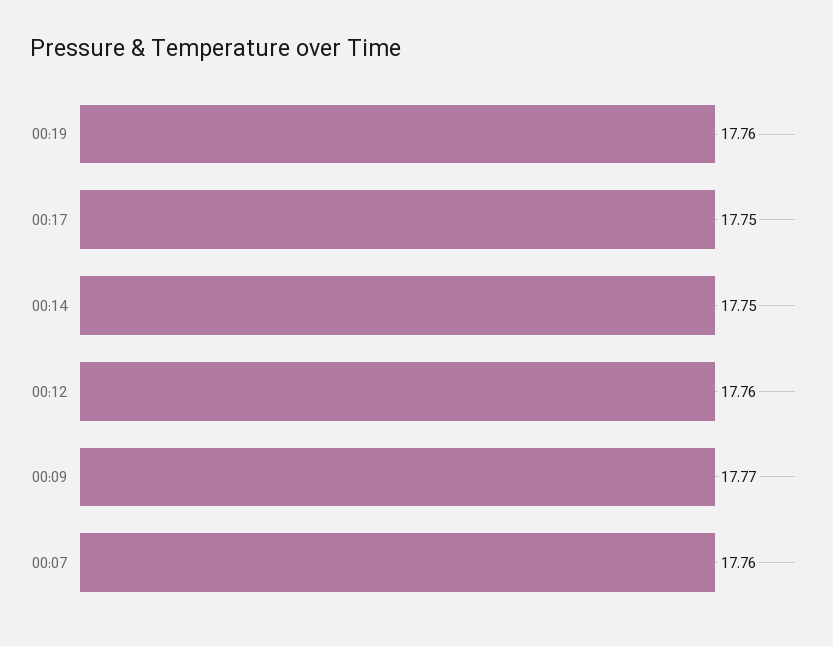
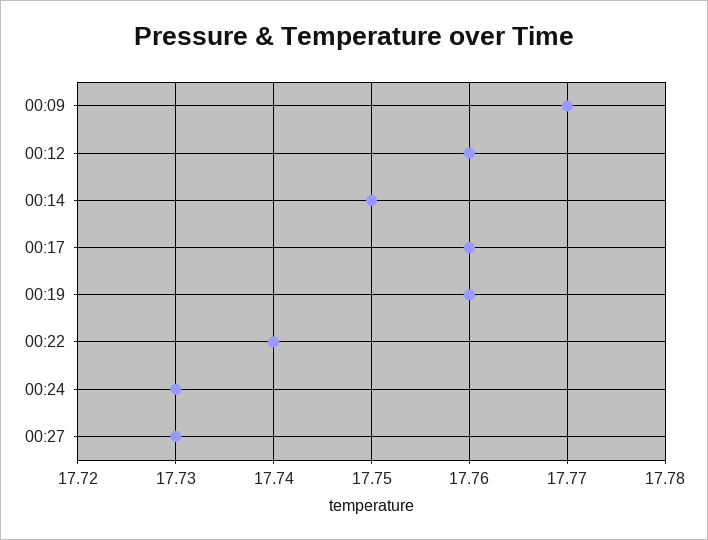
00:17: 17.75 -> 17.76
00:07: 17.76 -> none
00:22: none -> 17.74
00:24: none -> 17.73
00:27: none -> 17.73

